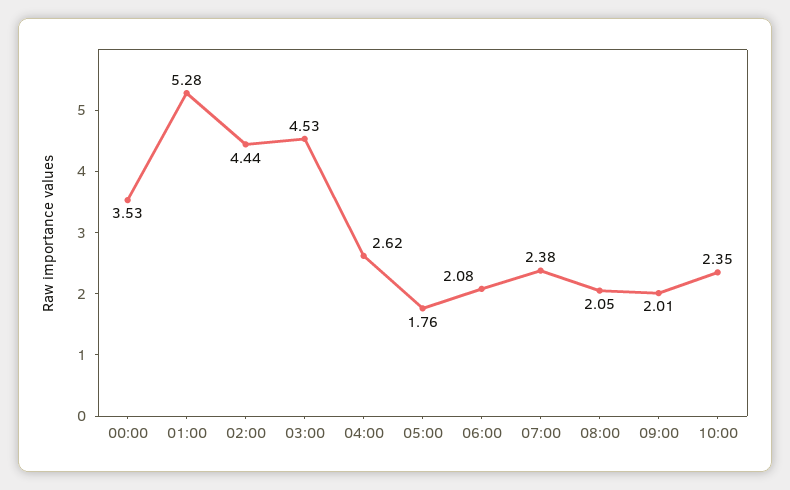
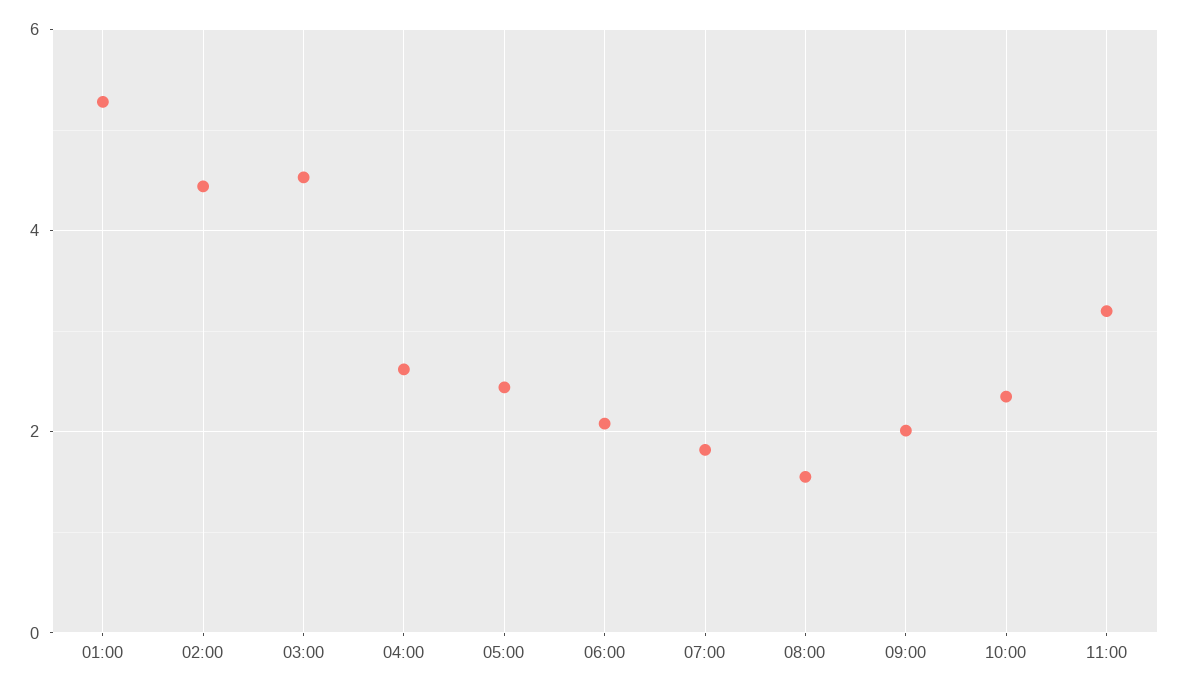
00:00: 3.53 -> none
05:00: 1.76 -> 2.4
07:00: 2.38 -> 1.8
08:00: 2.05 -> 1.6
11:00: none -> 3.2

